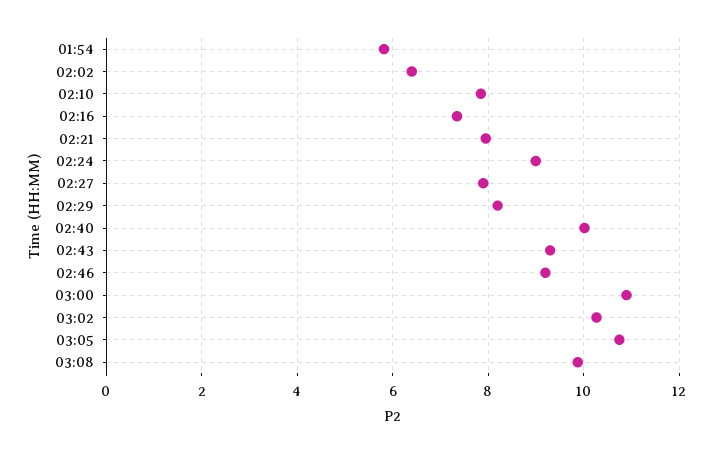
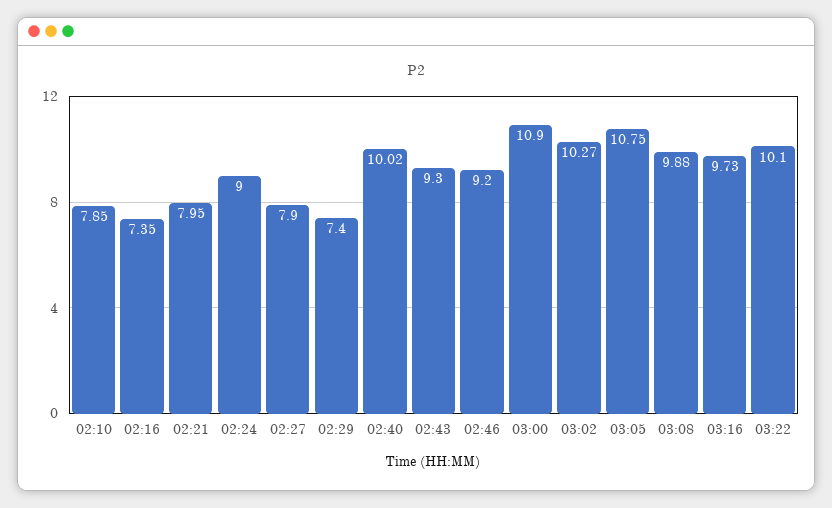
01:54: 5.8 -> none
02:02: 6.4 -> none
02:29: 8.2 -> 7.4
03:16: none -> 9.73
03:22: none -> 10.1

